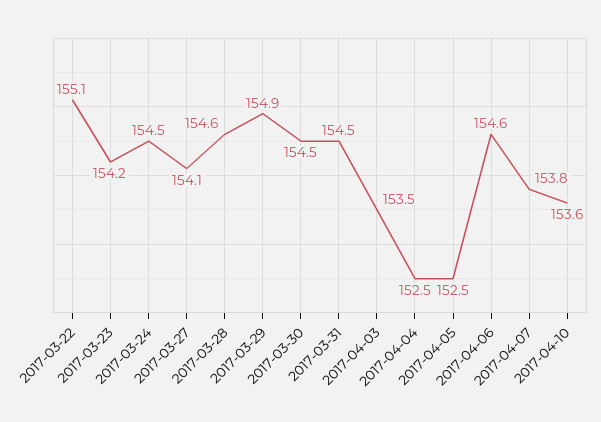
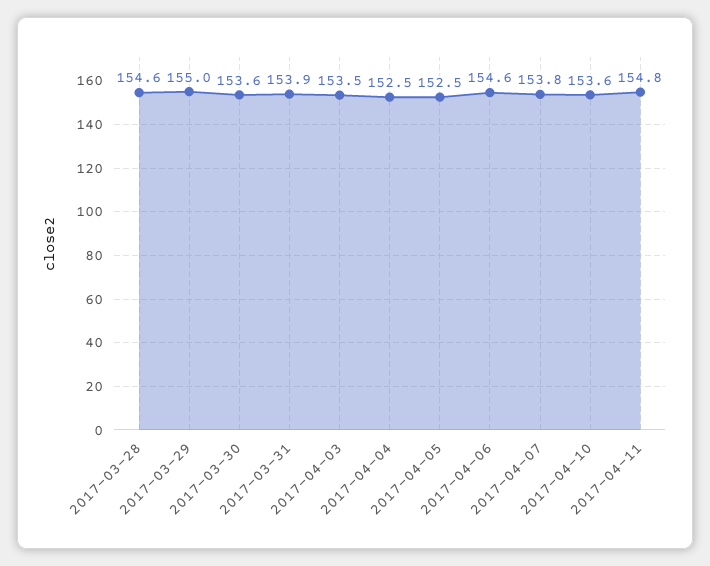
2017-03-22: 155.1 -> none
2017-03-23: 154.2 -> none
2017-03-24: 154.5 -> none
2017-03-27: 154.1 -> none
2017-03-29: 154.9 -> 155
2017-03-30: 154.5 -> 153.6
2017-03-31: 154.5 -> 153.9
2017-04-11: none -> 154.8

